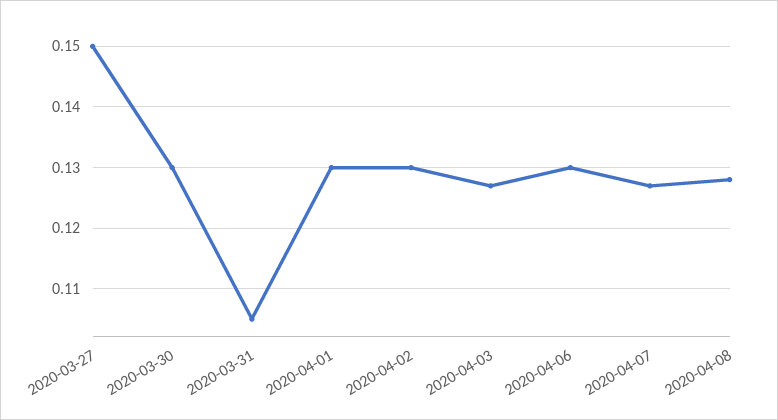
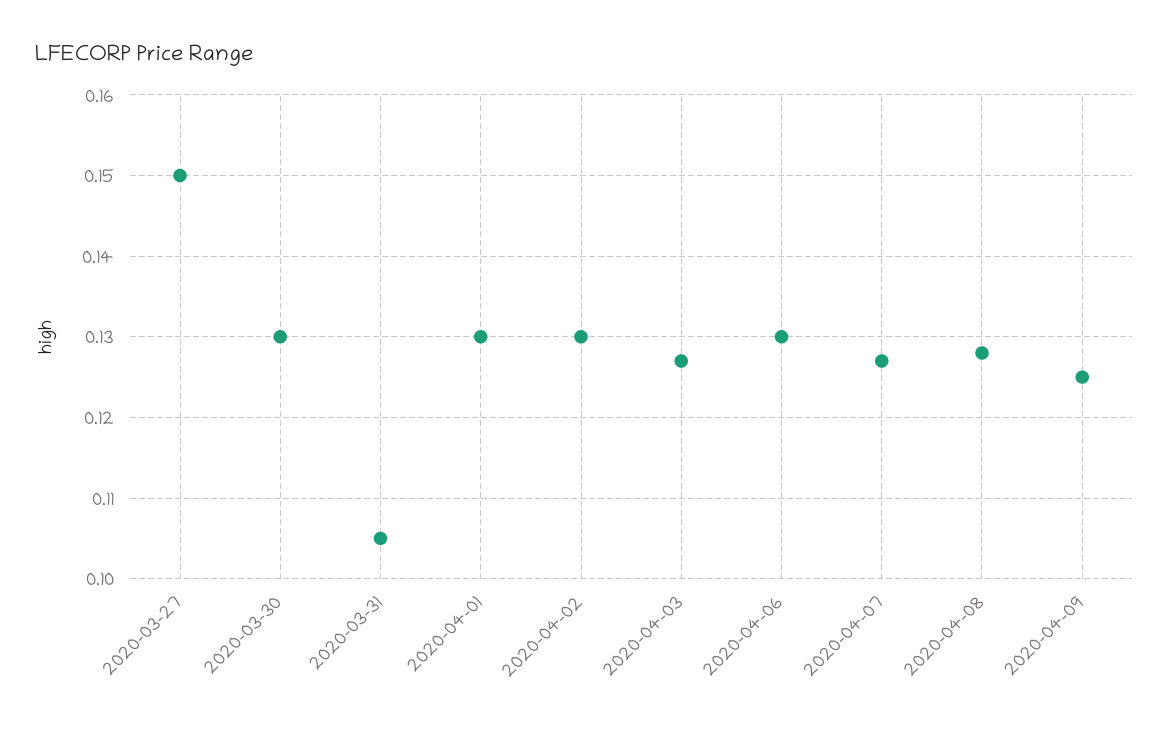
2020-04-09: none -> 0.125

